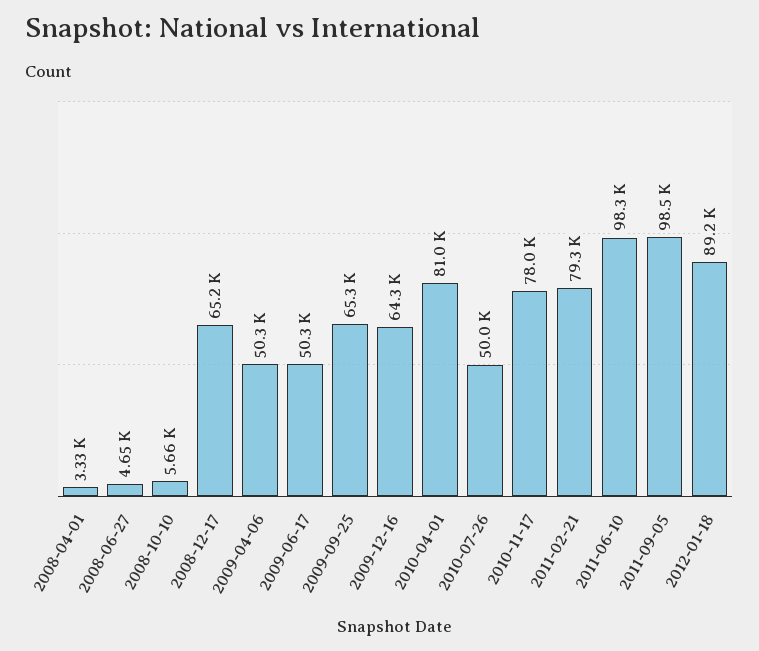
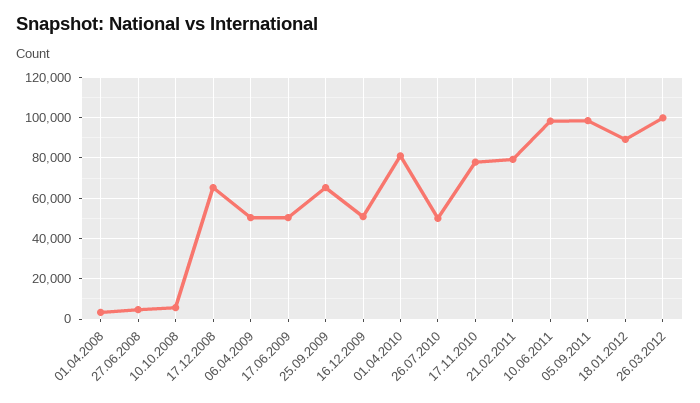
2009-12-16: 64300 -> 50000
26.03.2012: none -> 100000

